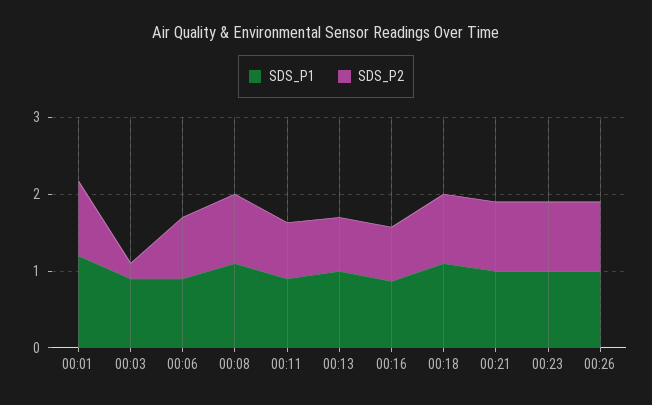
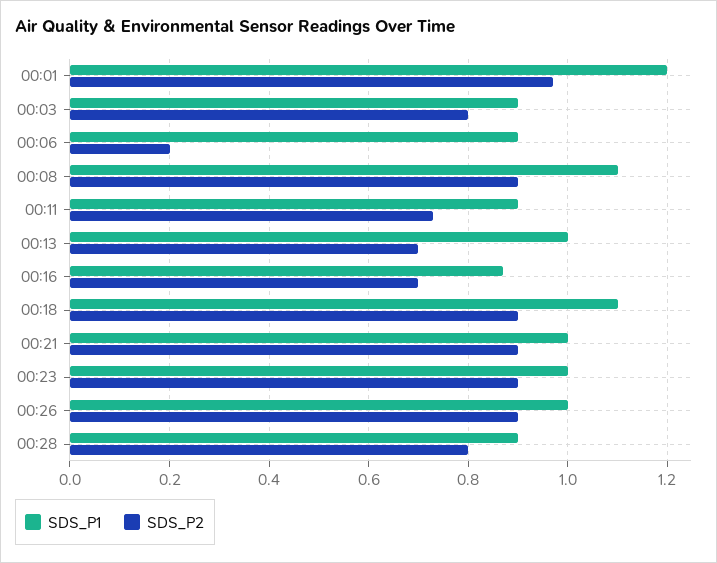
SDS_P2, 00:03: 0.2 -> 0.8
SDS_P2, 00:06: 0.8 -> 0.2
SDS_P1, 00:28: none -> 0.9
SDS_P2, 00:28: none -> 0.8

